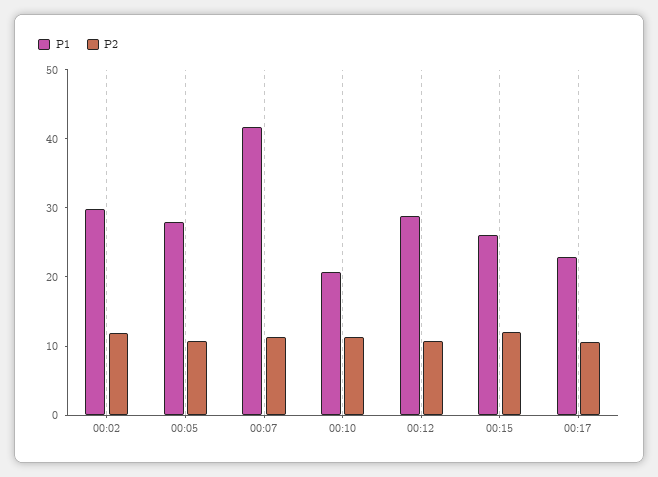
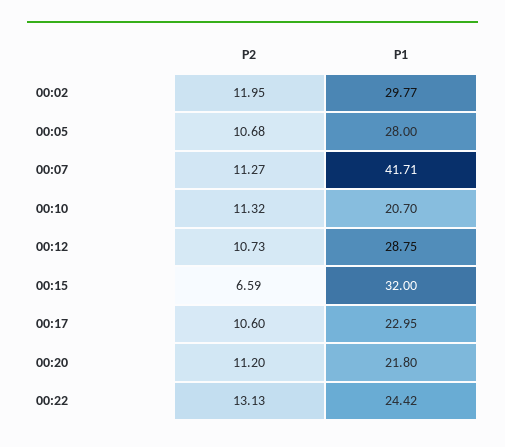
P1, 00:15: 26 -> 32
P2, 00:15: 12 -> 6.59
P2, 00:20: none -> 11.2
P1, 00:20: none -> 21.8
P2, 00:22: none -> 13.13
P1, 00:22: none -> 24.42

